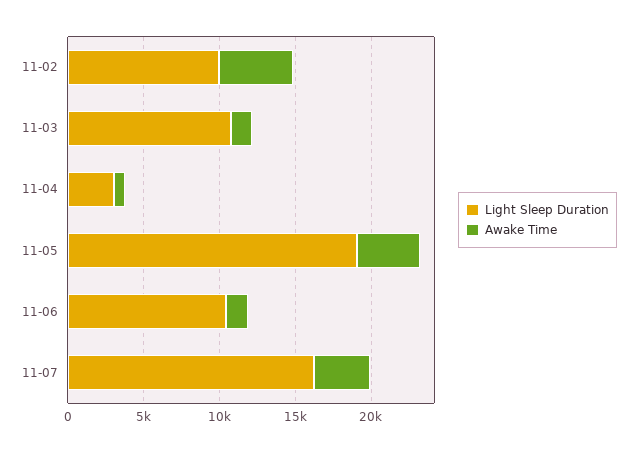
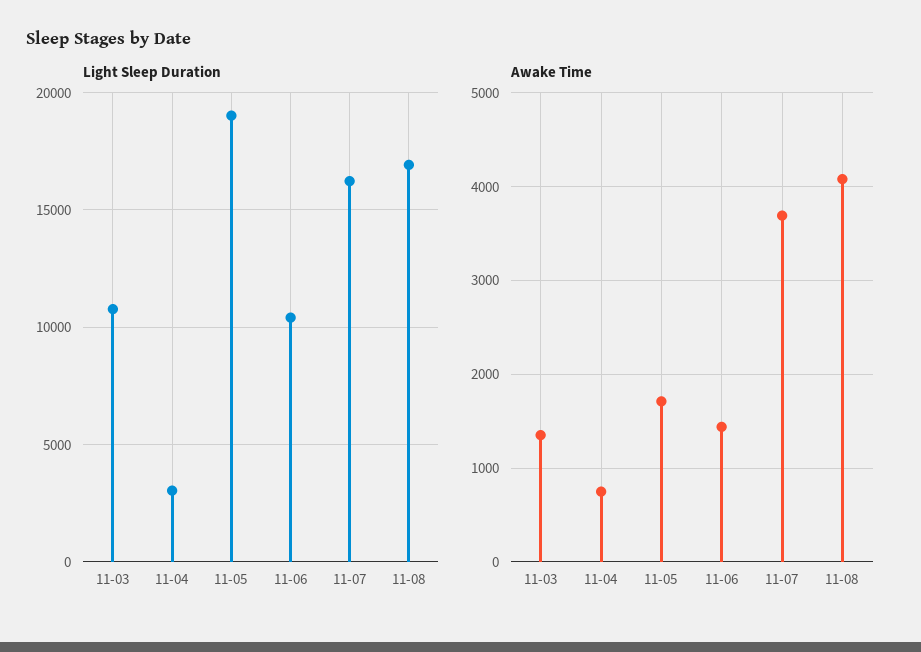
Light Sleep Duration, 11-02: 10000 -> none
Awake Time, 11-02: 5000 -> none
Awake Time, 11-05: 4000 -> 1700
Light Sleep Duration, 11-08: none -> 17000
Awake Time, 11-08: none -> 4100

